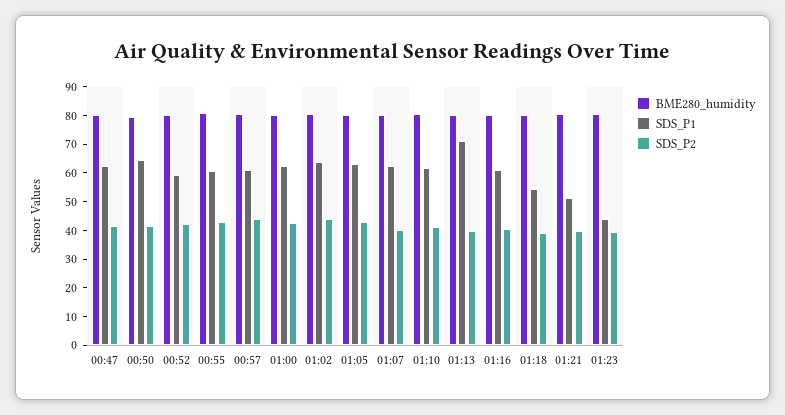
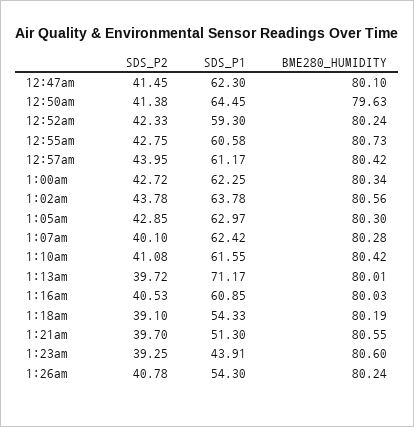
SDS_P2, 1:26am: none -> 40.78
SDS_P1, 1:26am: none -> 54.3
BME280_humidity, 1:26am: none -> 80.24

